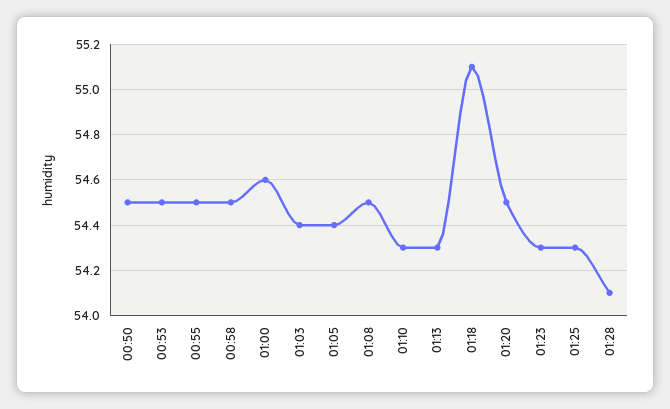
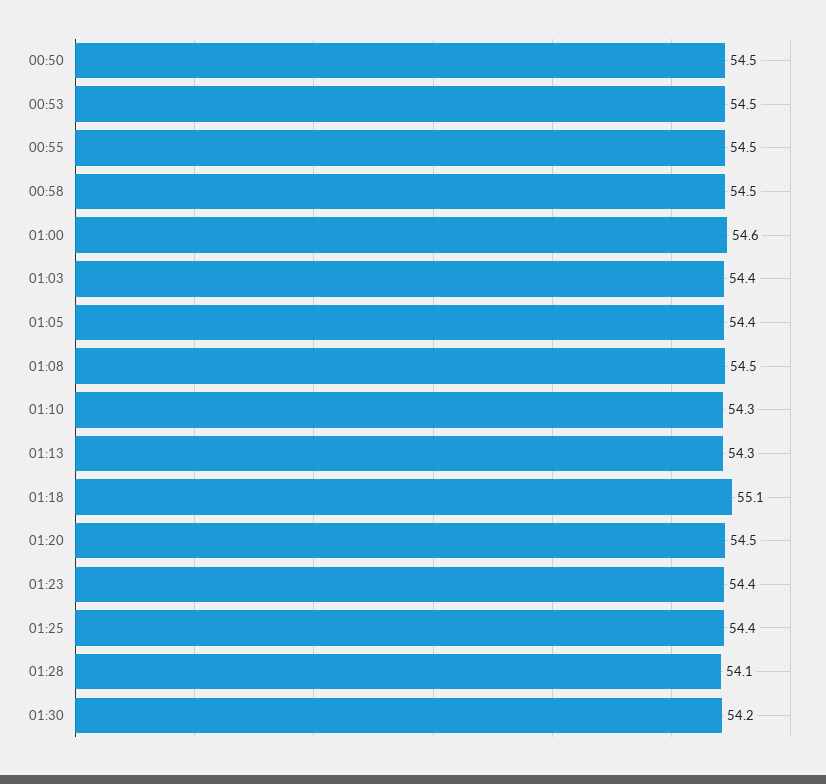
01:23: 54.3 -> 54.4
01:25: 54.3 -> 54.4
01:30: none -> 54.2

